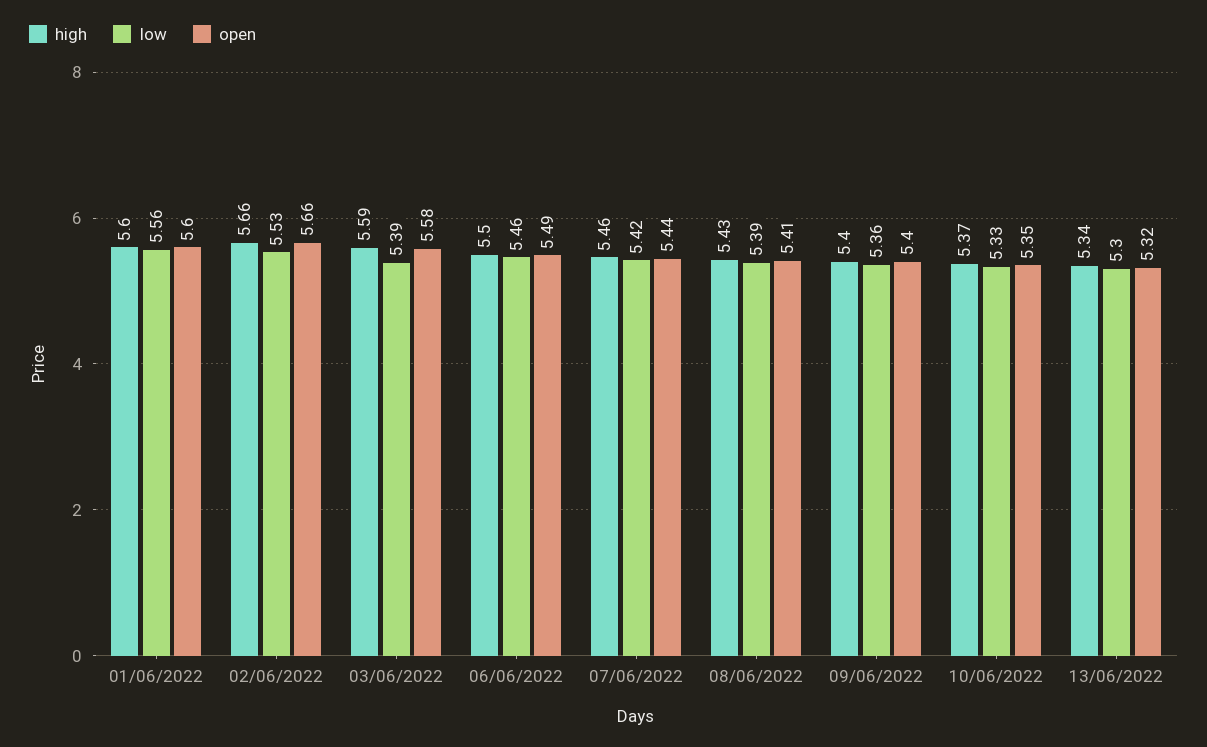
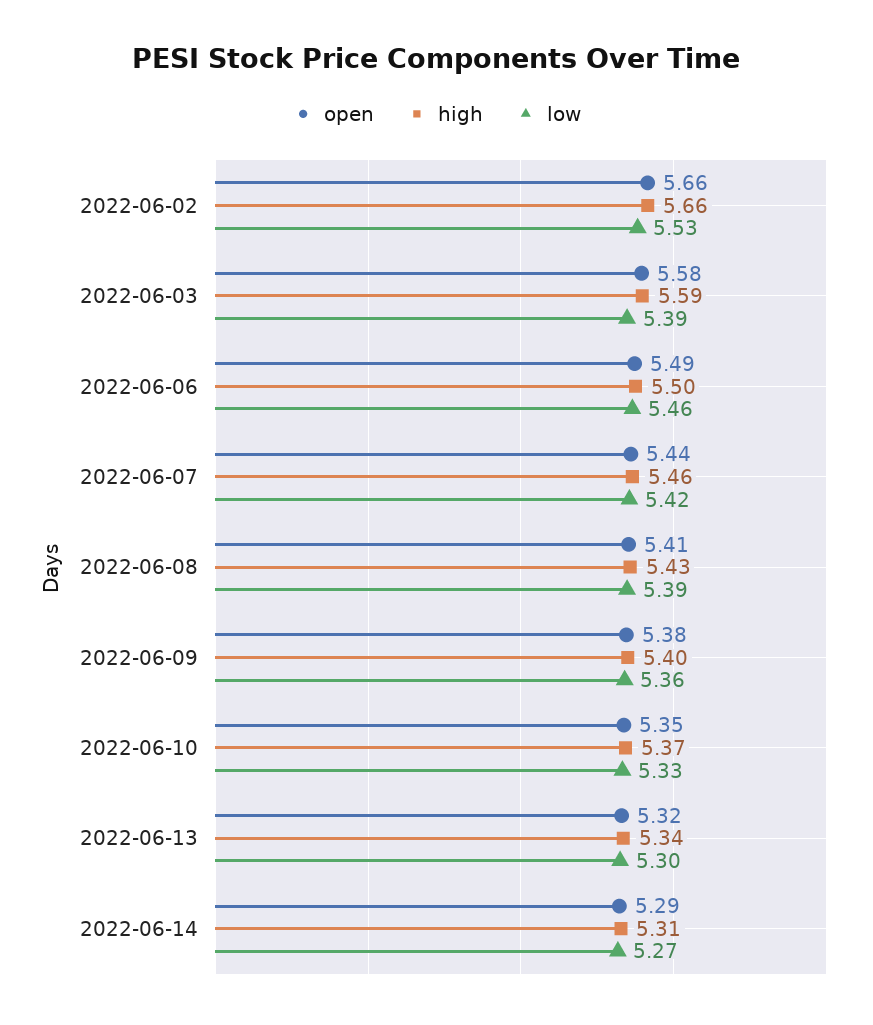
high, 01/06/2022: 5.6 -> none
low, 01/06/2022: 5.56 -> none
open, 01/06/2022: 5.6 -> none
open, 09/06/2022: 5.4 -> 5.38
open, 2022-06-14: none -> 5.29
high, 2022-06-14: none -> 5.31
low, 2022-06-14: none -> 5.27

